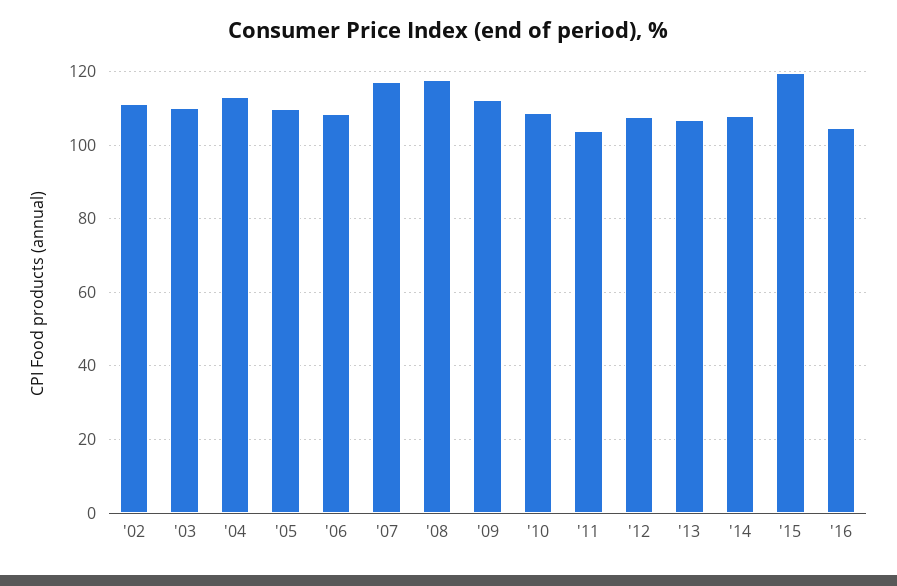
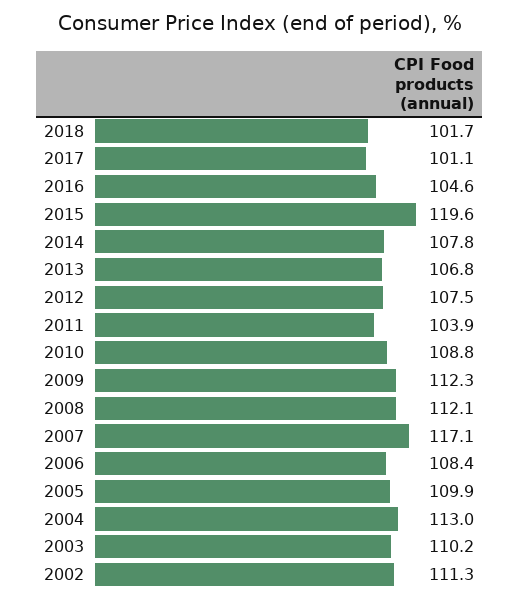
'08: 118 -> 112.1
2018: none -> 101.7
2017: none -> 101.1

